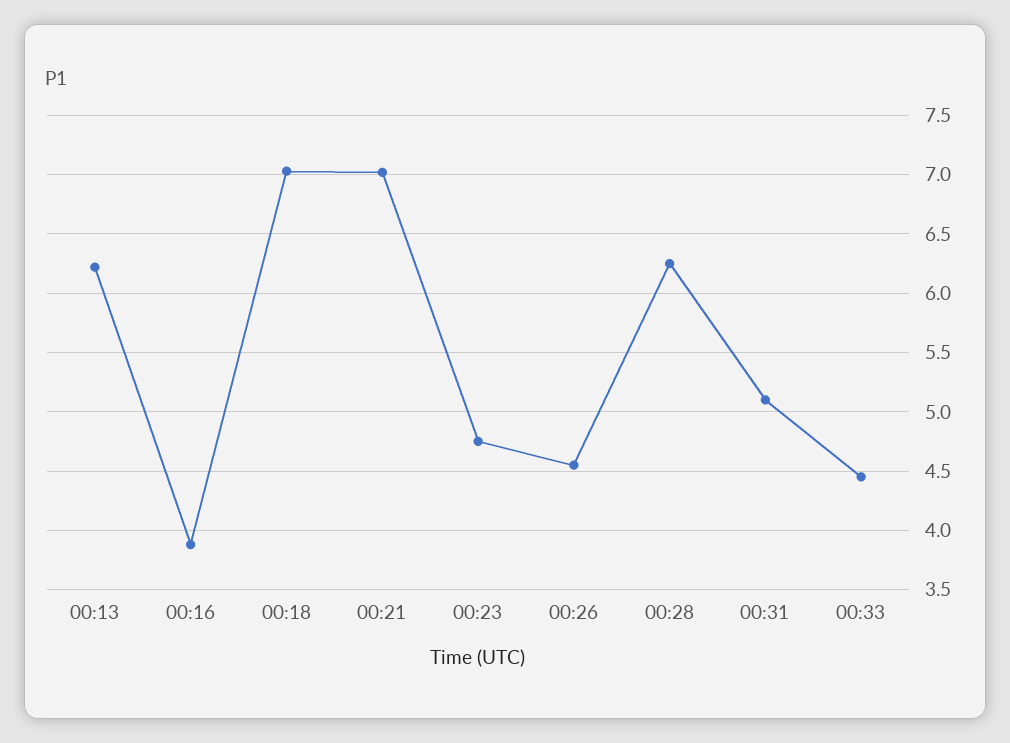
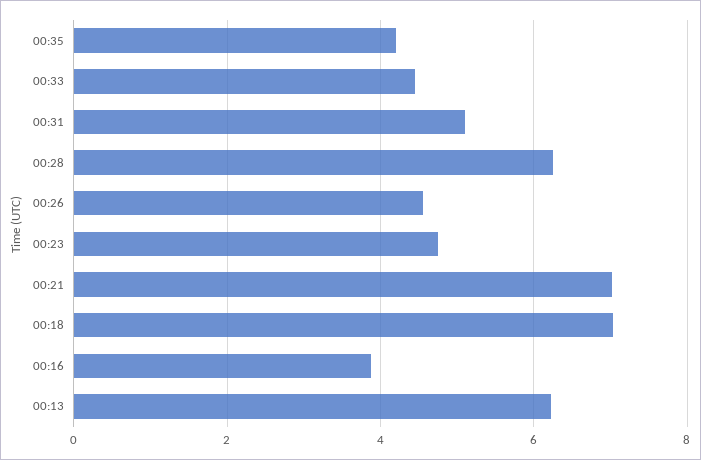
00:35: none -> 4.2

